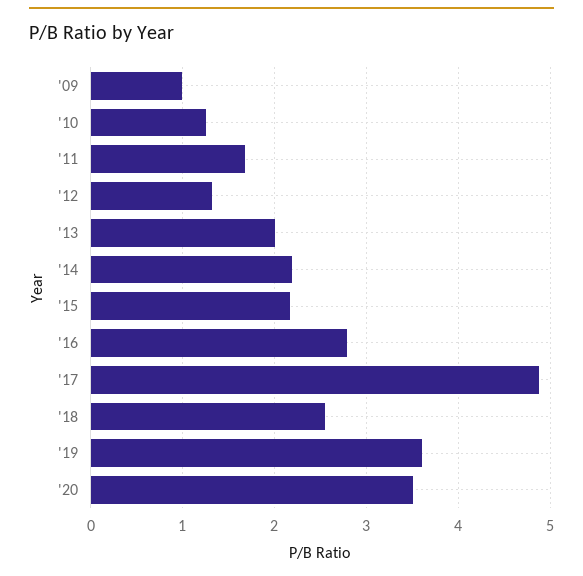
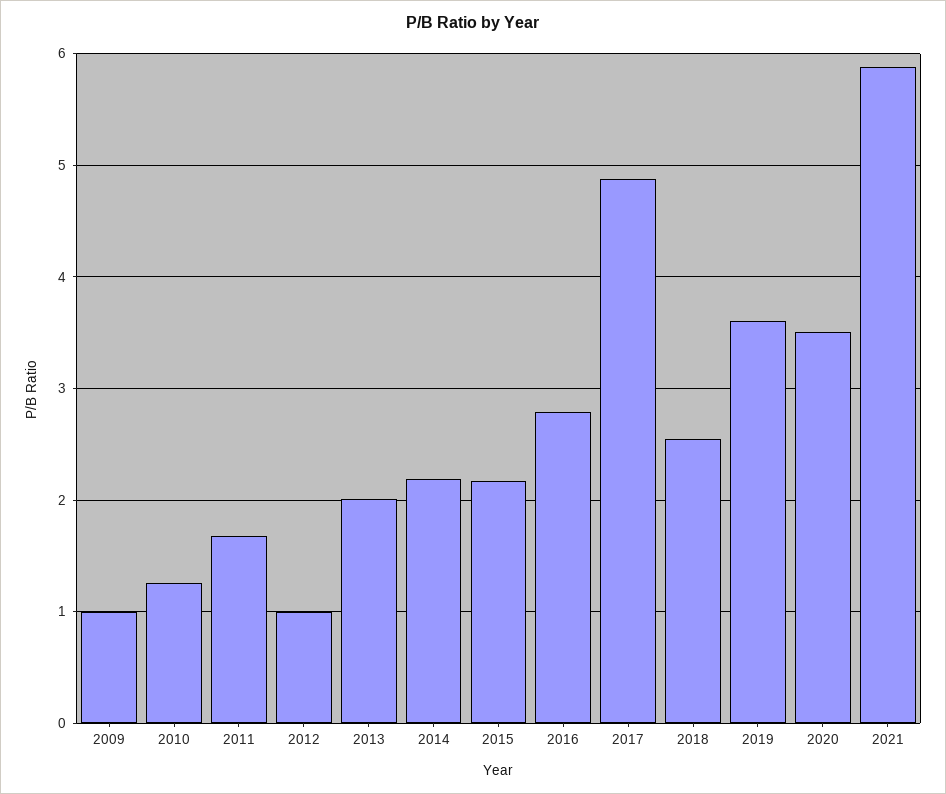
'12: 1.3 -> 1
2021: none -> 5.9

